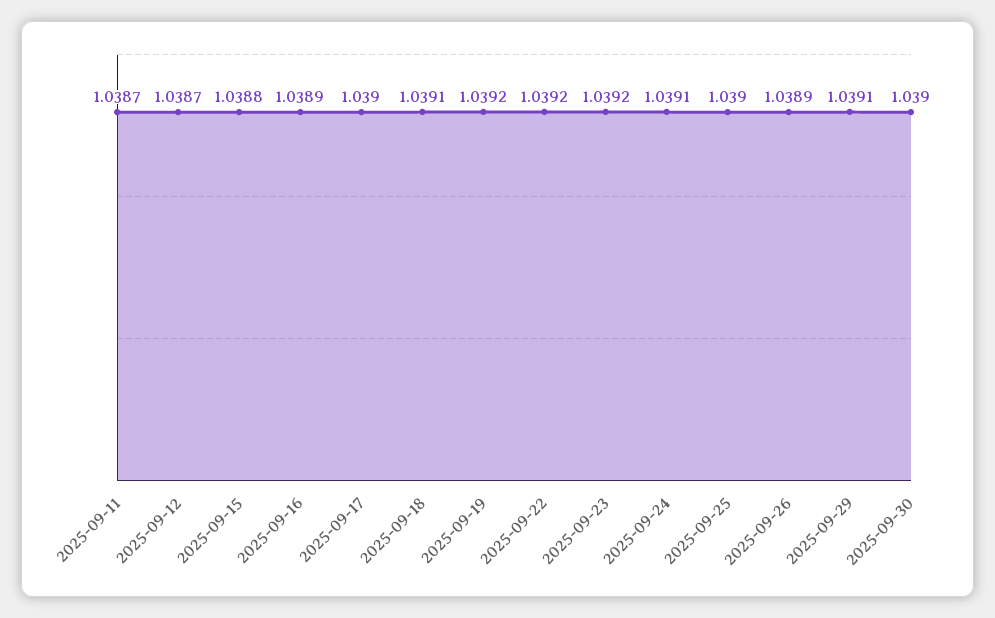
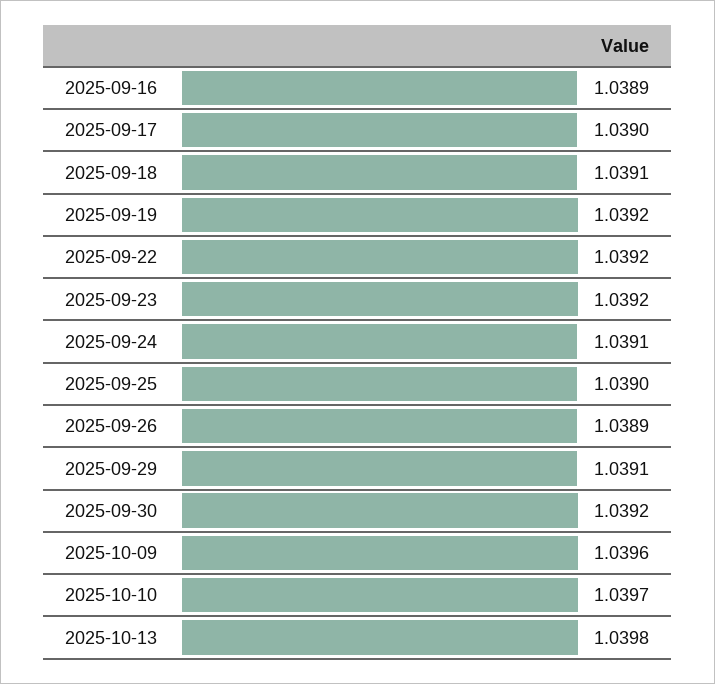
2025-09-11: 1.0387 -> none
2025-09-12: 1.0387 -> none
2025-09-15: 1.0388 -> none
2025-09-30: 1.039 -> 1.0392
2025-10-09: none -> 1.0396
2025-10-10: none -> 1.0397
2025-10-13: none -> 1.0398

